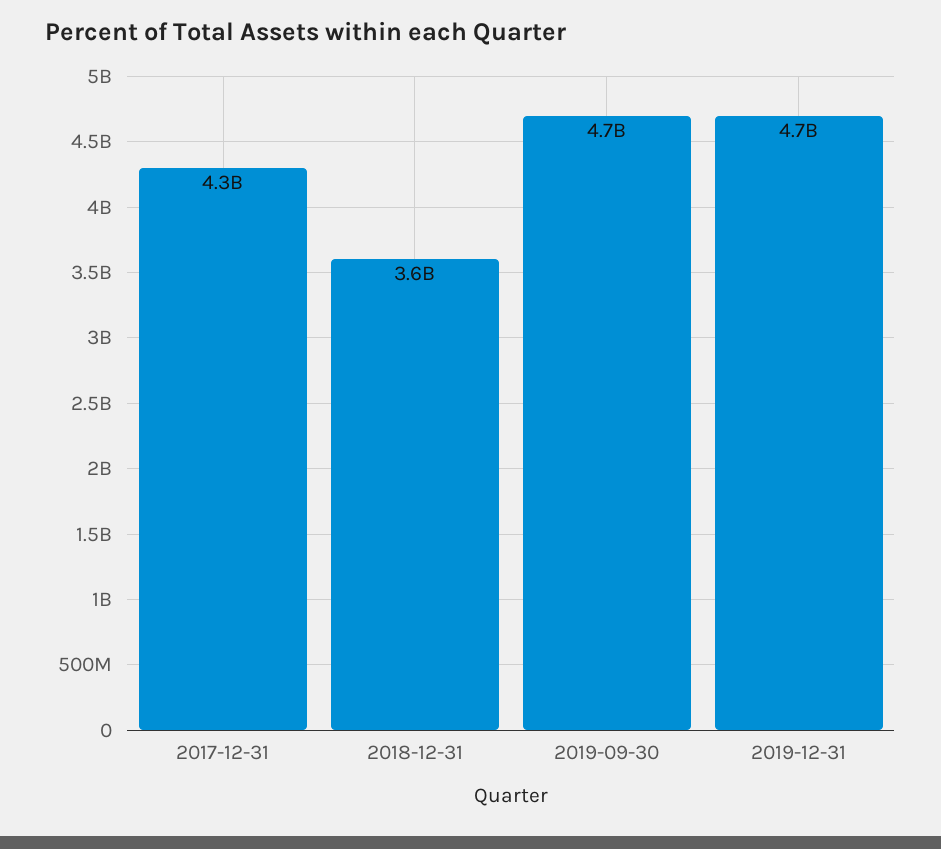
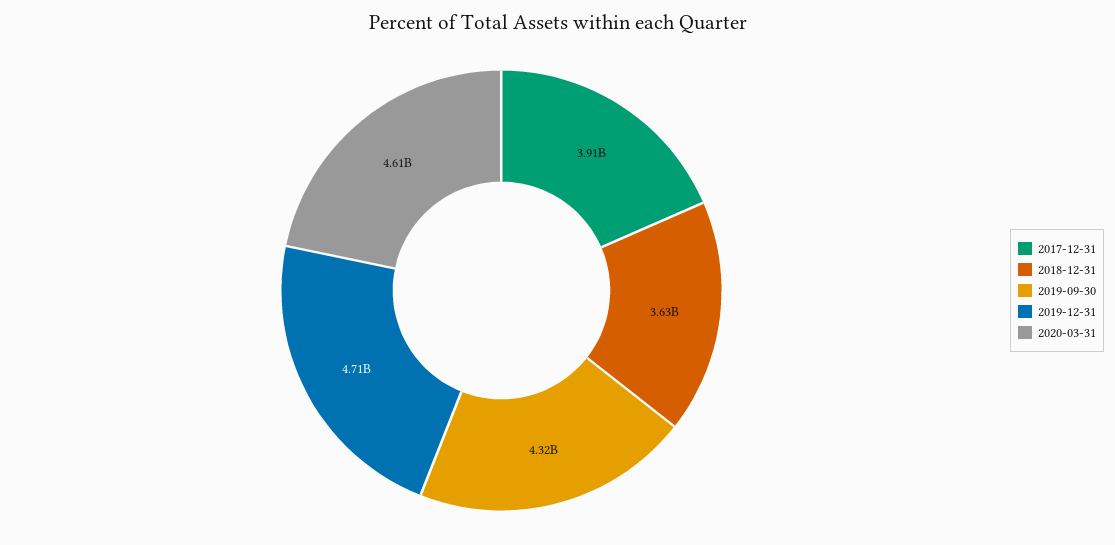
2017-12-31: 4300000000 -> 3910000000
2019-09-30: 4700000000 -> 4320000000
2020-03-31: none -> 4610000000

